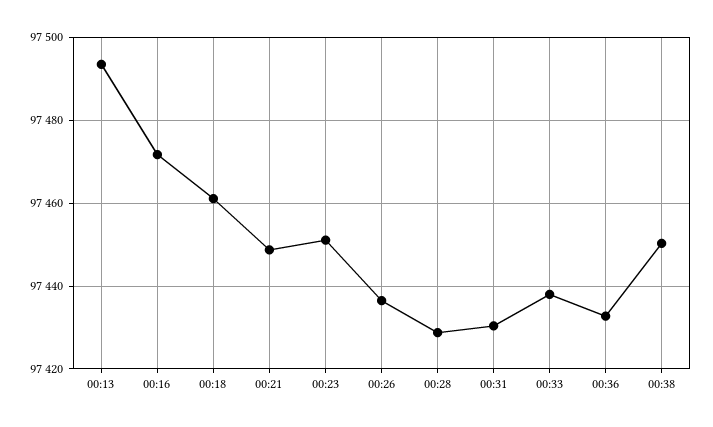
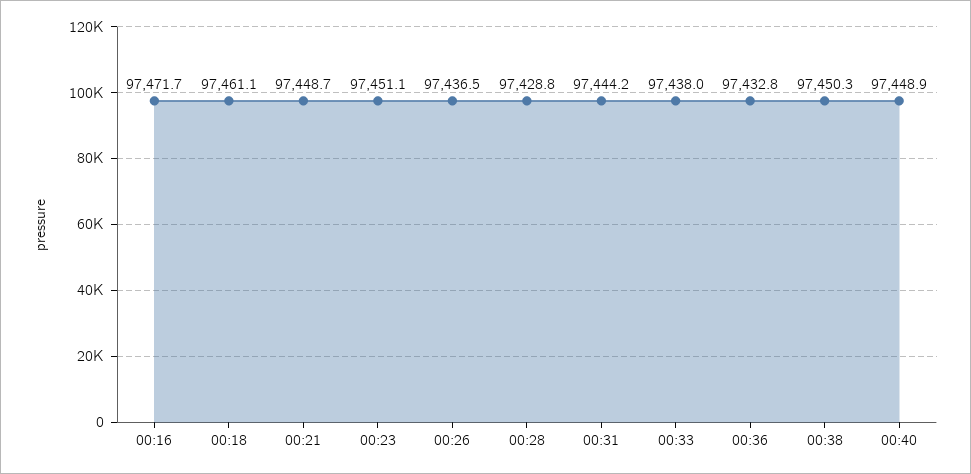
00:13: 97494 -> none
00:31: 97430 -> 97444.2
00:40: none -> 97448.9

